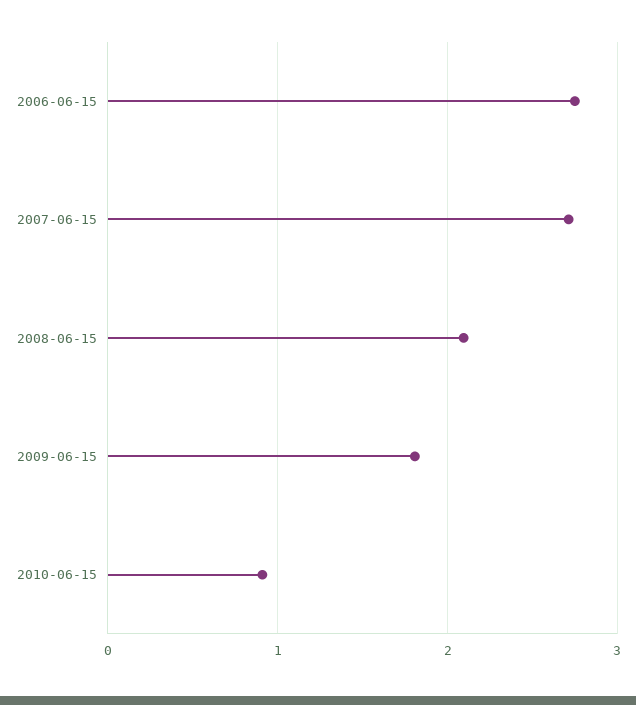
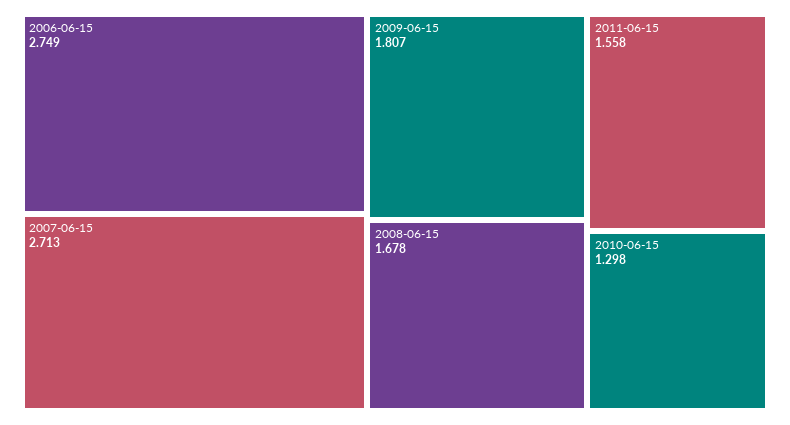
2008-06-15: 2.1 -> 1.678
2010-06-15: 0.9 -> 1.298
2011-06-15: none -> 1.558

